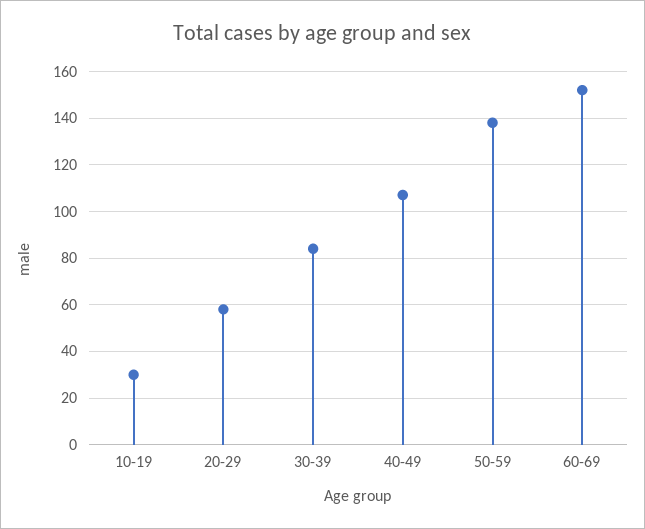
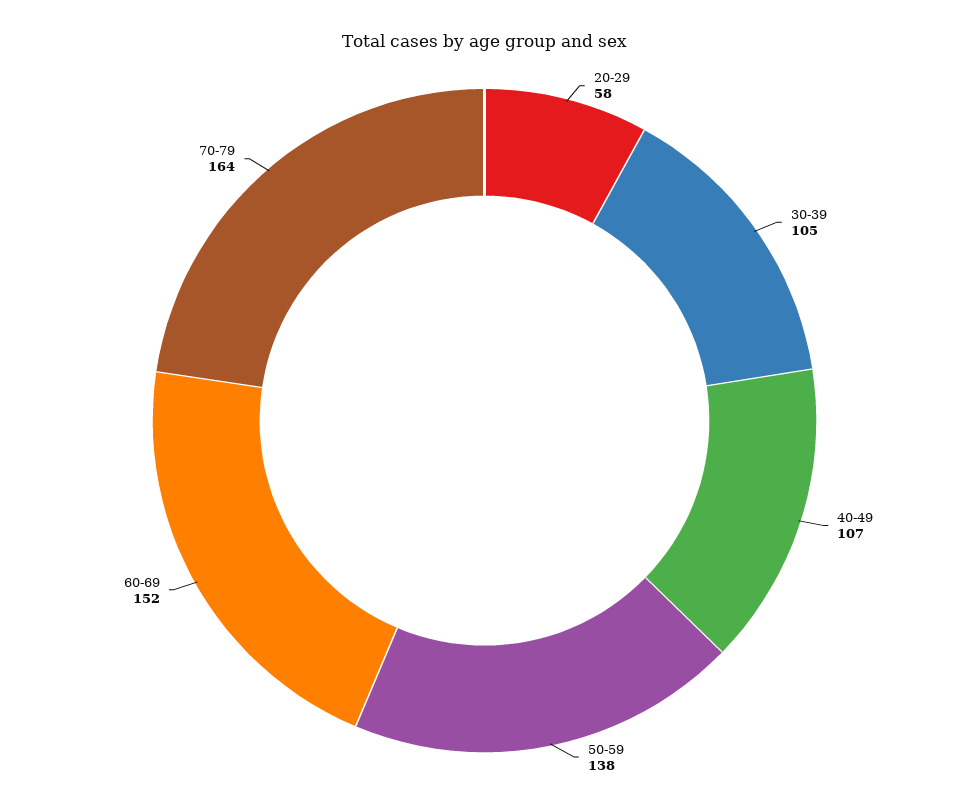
10-19: 30 -> none
30-39: 85 -> 105
70-79: none -> 164

